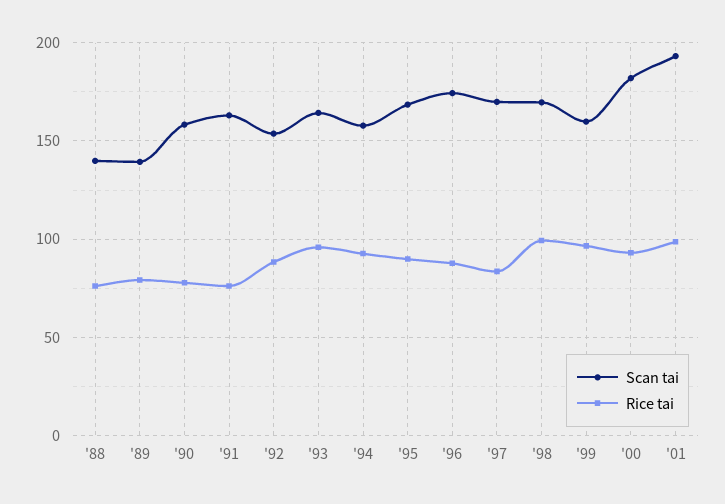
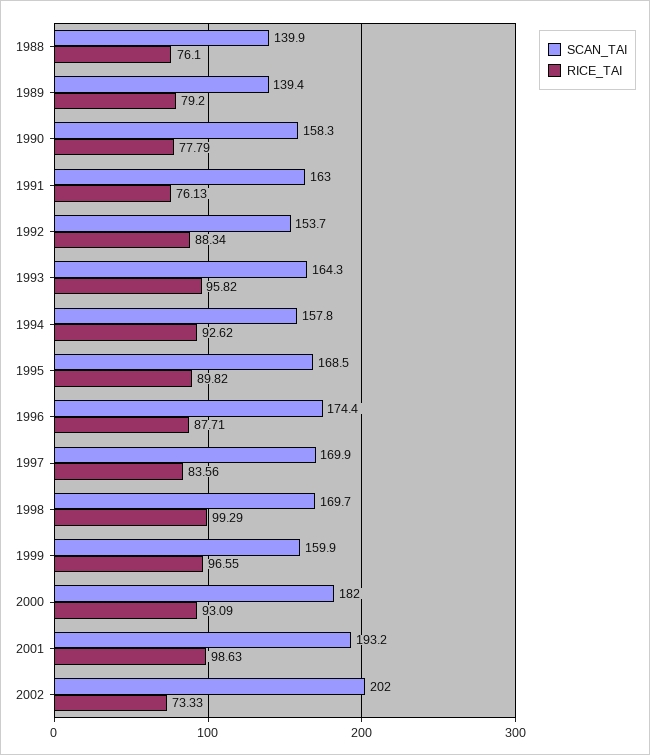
Scan tai, 2002: none -> 202
Rice tai, 2002: none -> 73.33

